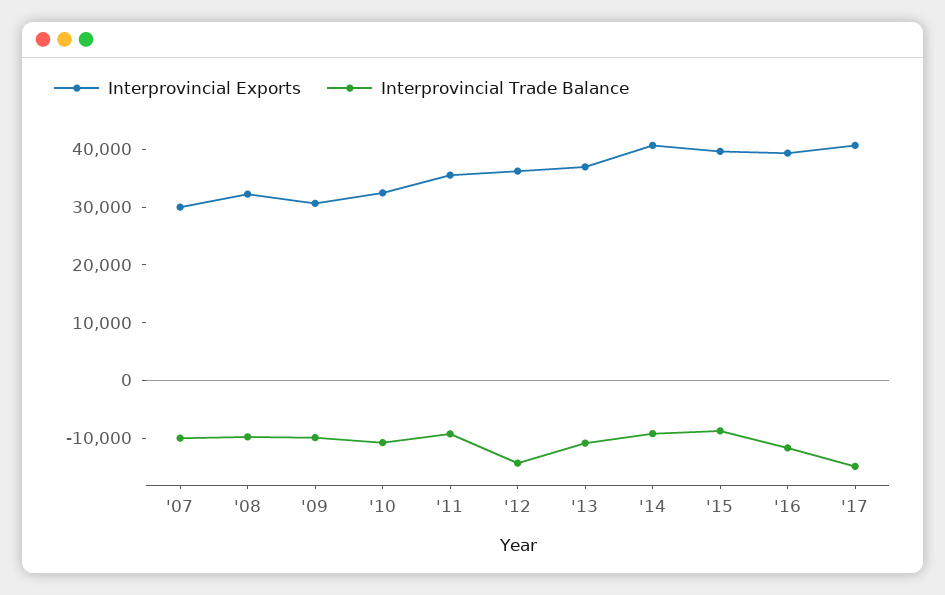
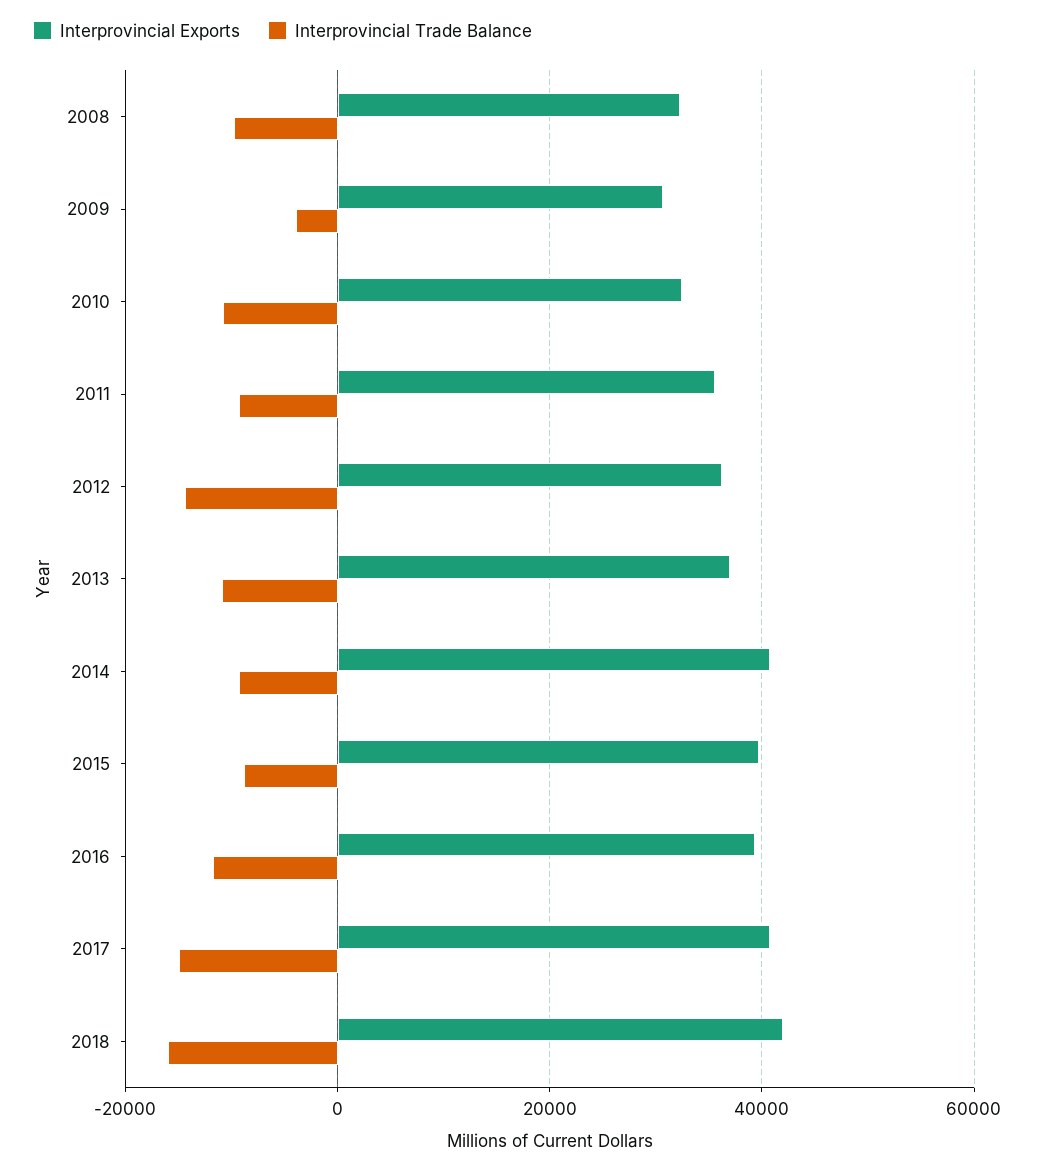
Interprovincial Exports, '07: 30000 -> none
Interprovincial Trade Balance, '07: -10000 -> none
Interprovincial Trade Balance, '09: -10000 -> -4000
Interprovincial Exports, 2018: none -> 42000
Interprovincial Trade Balance, 2018: none -> -16000

